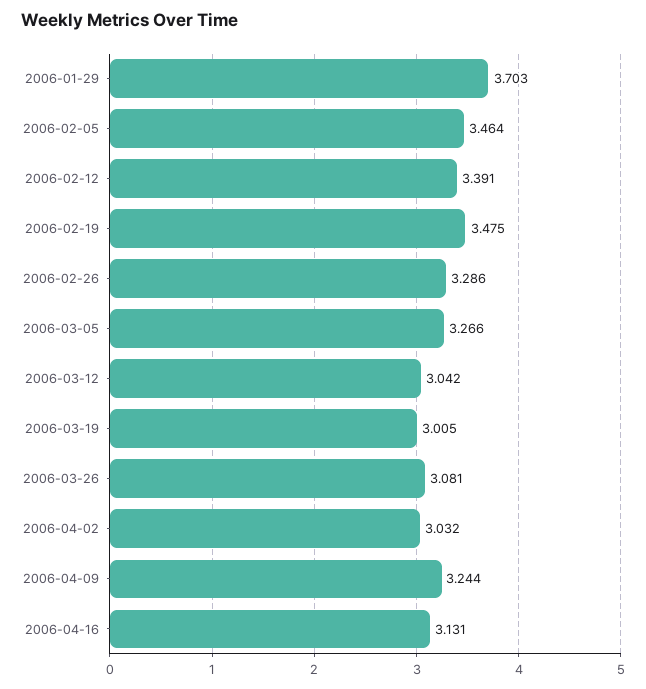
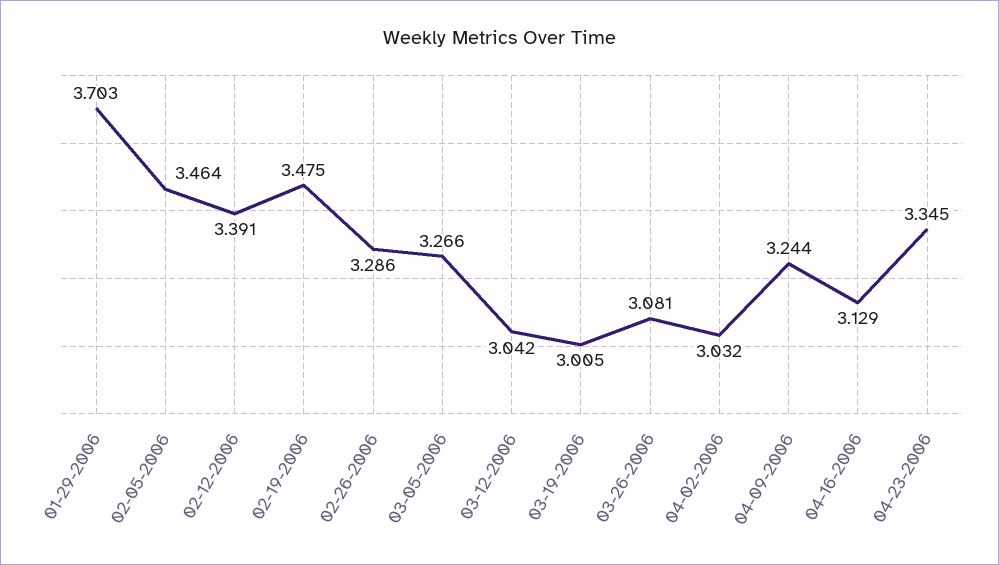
2006-04-16: 3.131 -> 3.129
04-23-2006: none -> 3.345

